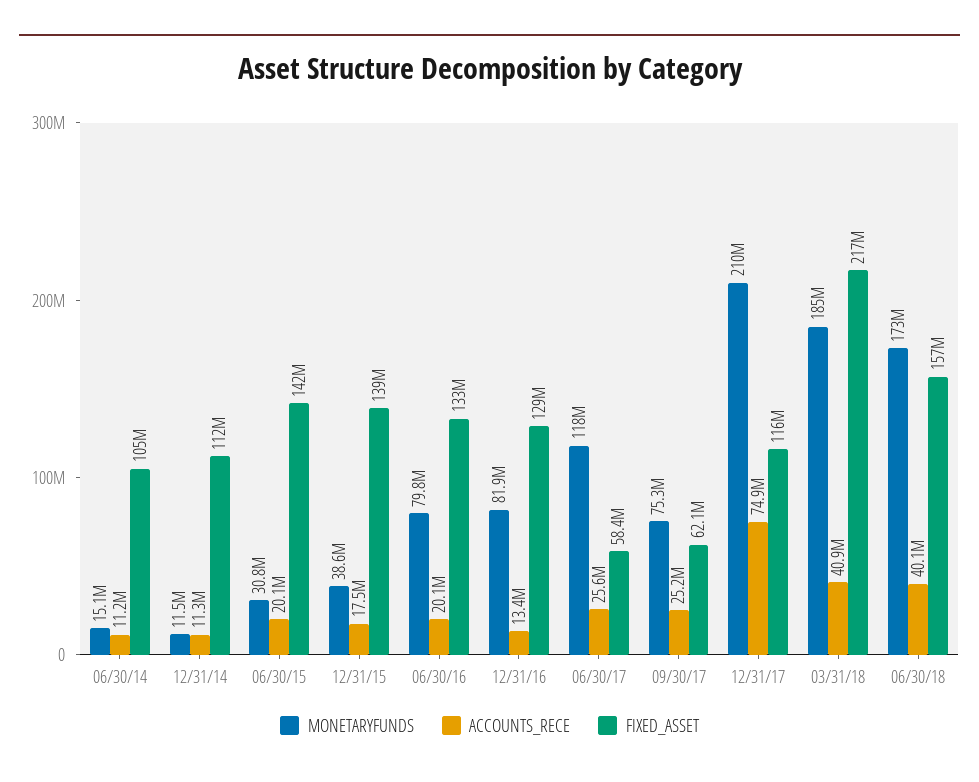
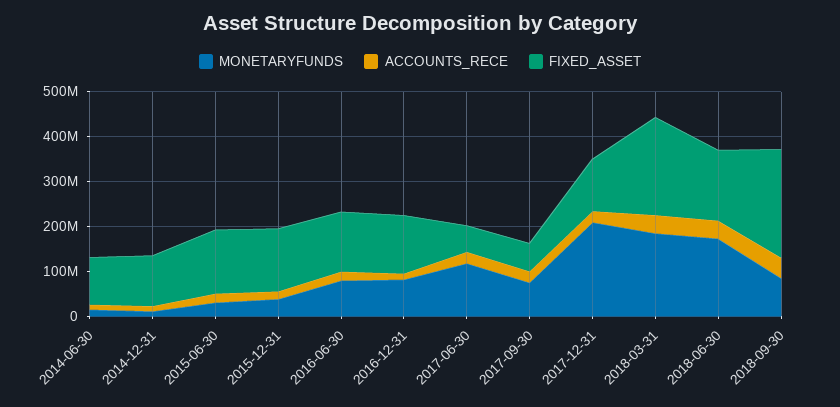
ACCOUNTS_RECE, 12/31/17: 74900000 -> 20000000
MONETARYFUNDS, 2018-09-30: none -> 80000000
ACCOUNTS_RECE, 2018-09-30: none -> 40000000
FIXED_ASSET, 2018-09-30: none -> 240000000

